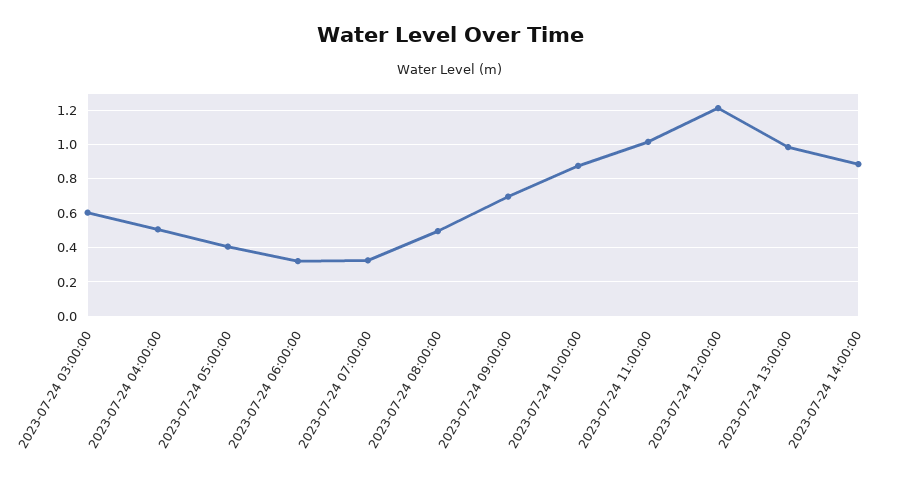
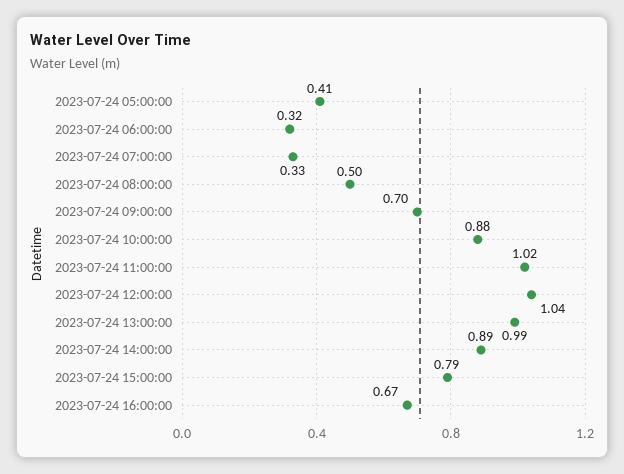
2023-07-24 03:00:00: 0.6 -> none
2023-07-24 04:00:00: 0.5 -> none
2023-07-24 12:00:00: 1.2 -> 1.04
2023-07-24 15:00:00: none -> 0.79
2023-07-24 16:00:00: none -> 0.67

